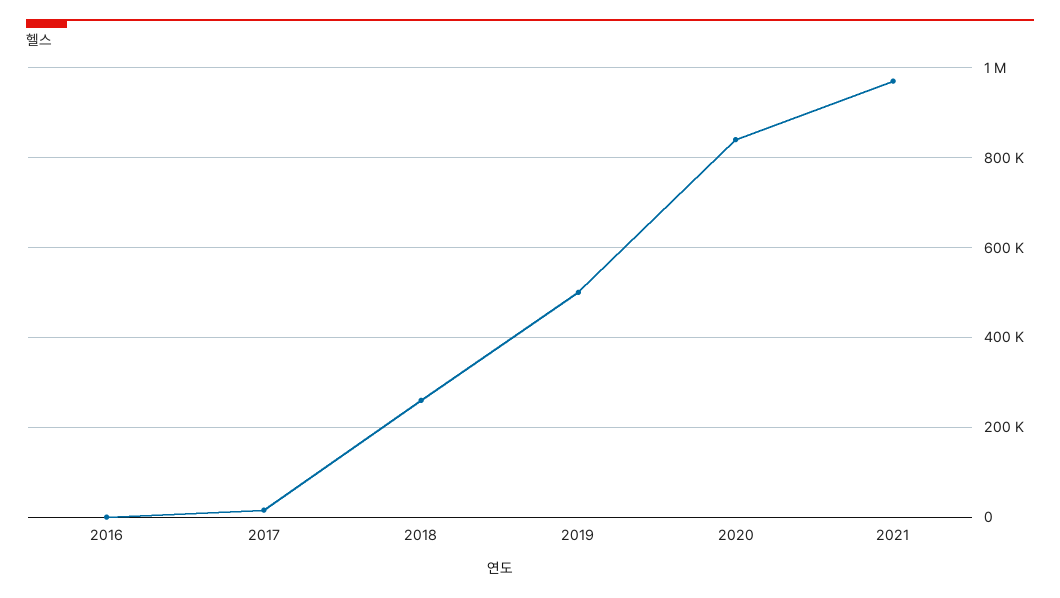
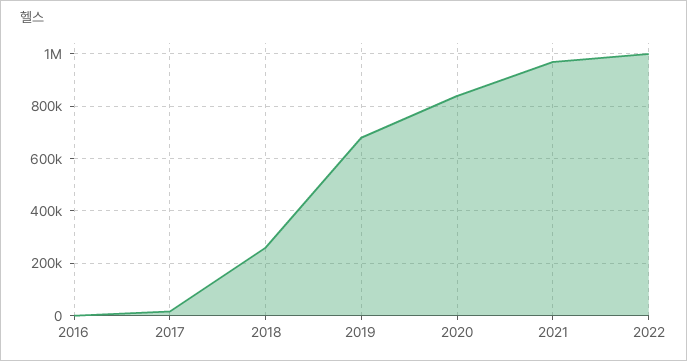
2019: 500000 -> 675000
2022: none -> 1000000

